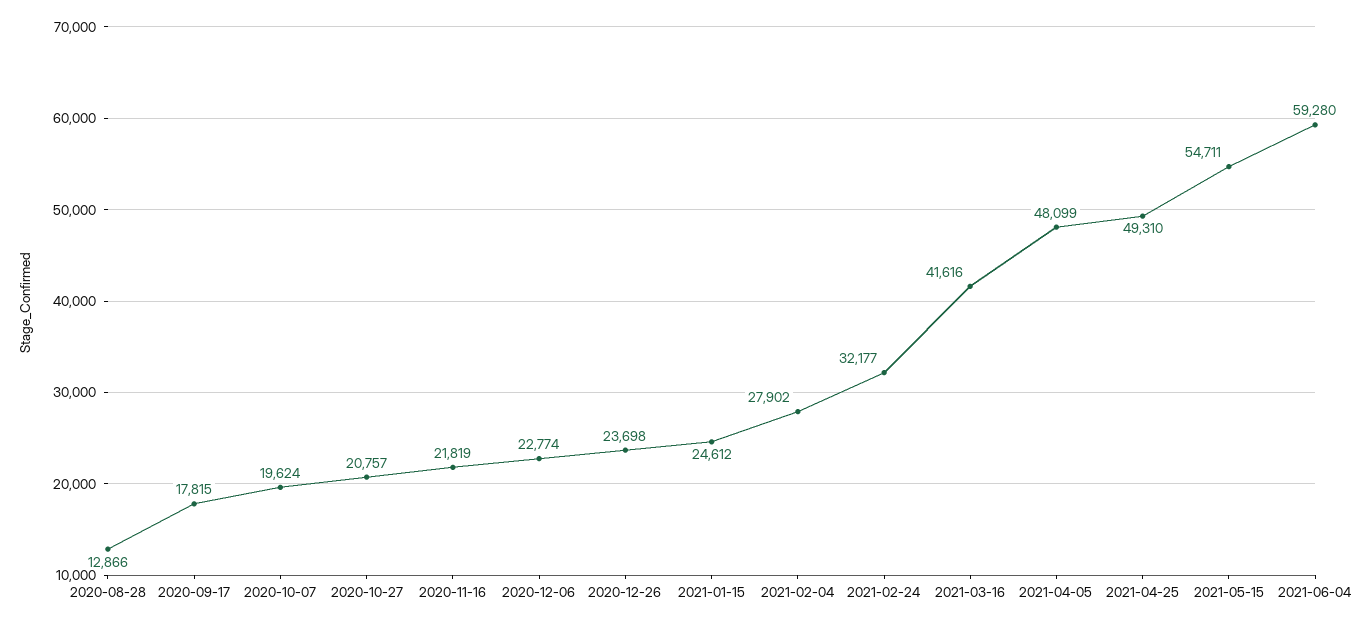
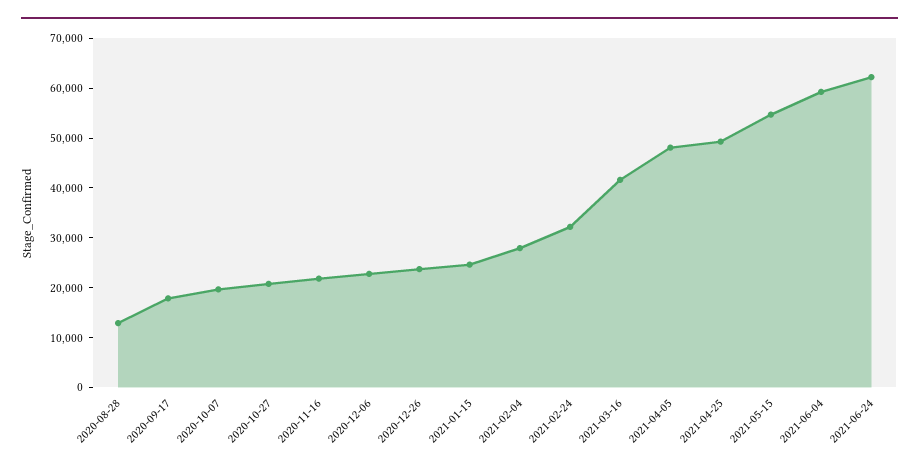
2021-06-24: none -> 62000

